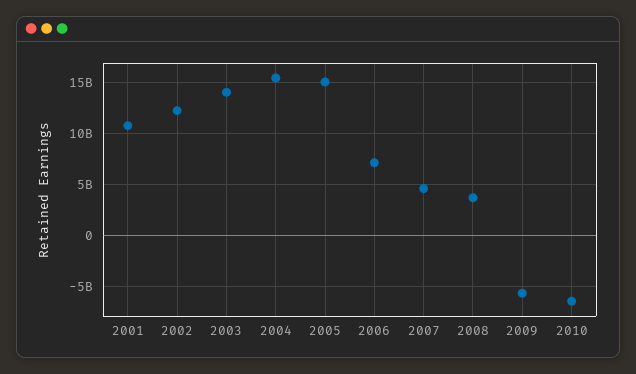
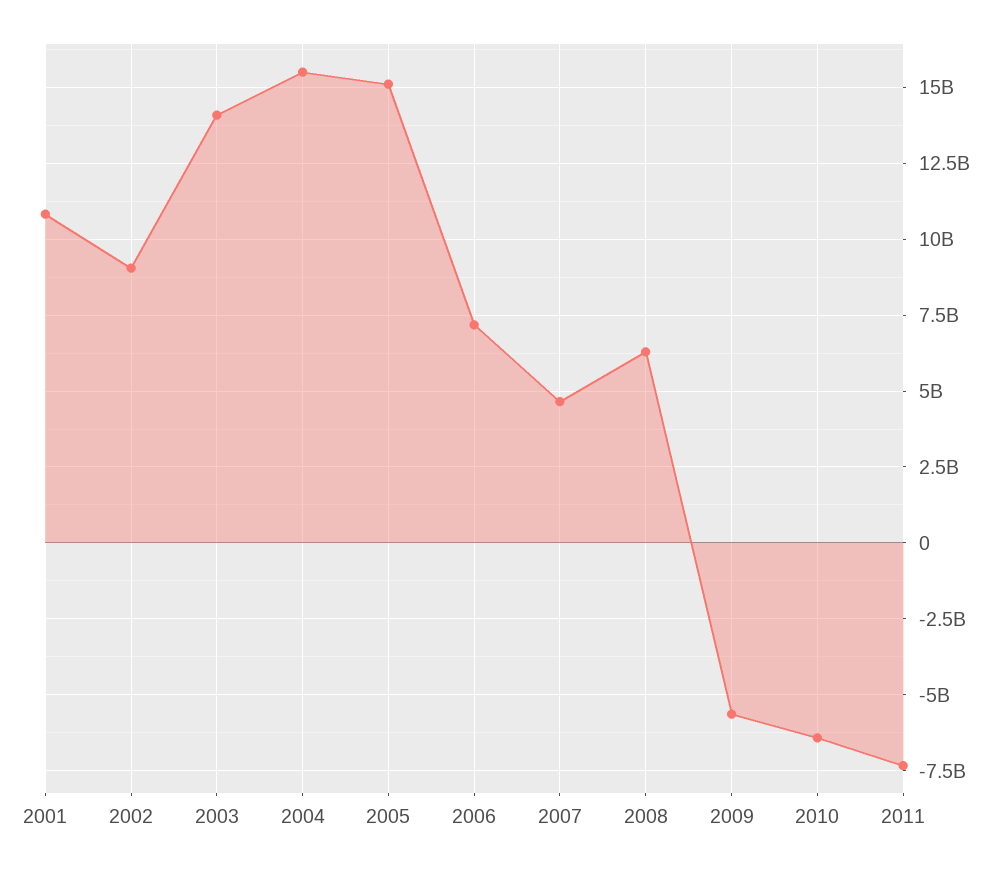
2002: 12000000000 -> 9000000000
2008: 4000000000 -> 6250000000
2011: none -> -7250000000

